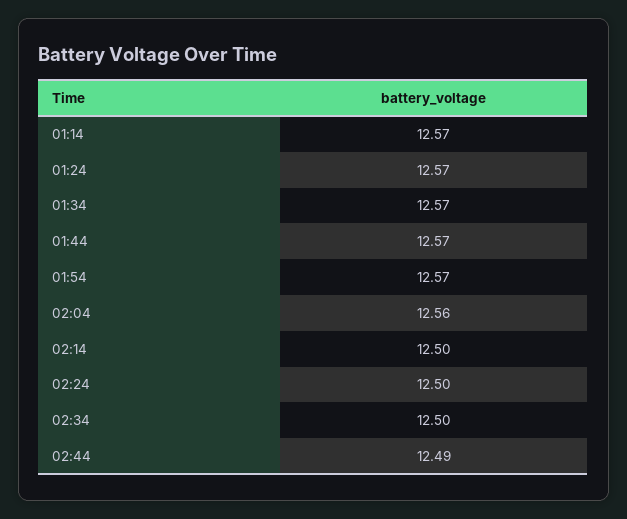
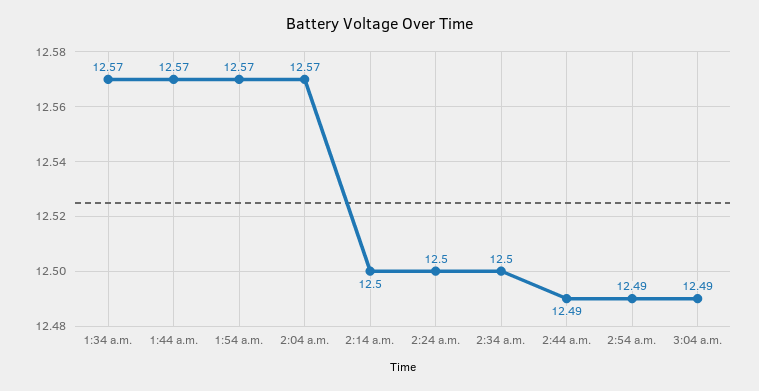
01:14: 12.57 -> none
01:24: 12.57 -> none
02:04: 12.56 -> 12.57
2:54 a.m.: none -> 12.49
3:04 a.m.: none -> 12.49

